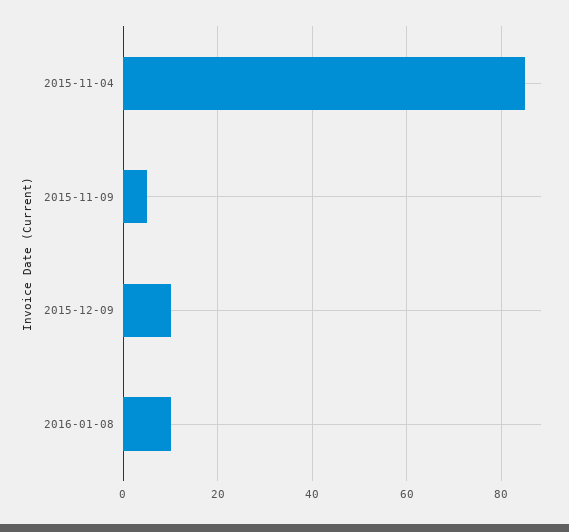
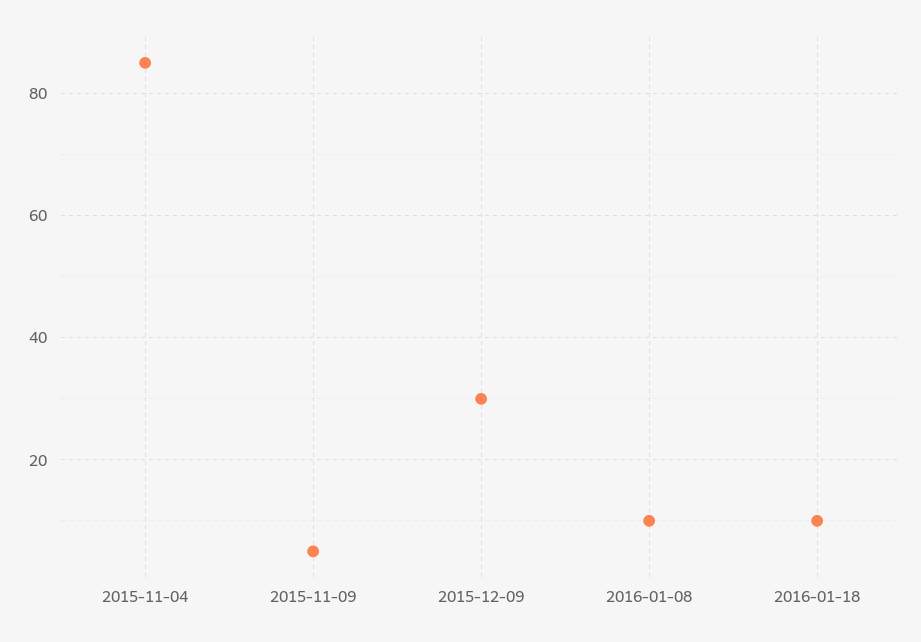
2015-12-09: 10 -> 30
2016-01-18: none -> 10

